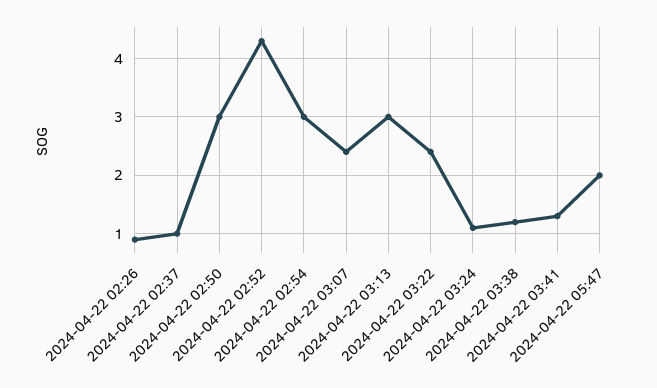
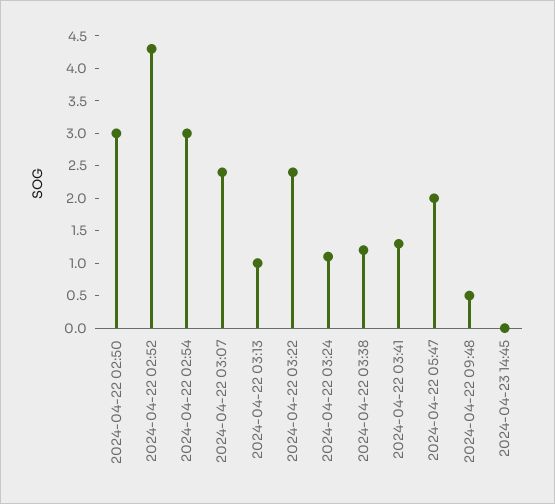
2024-04-22 02:26: 1 -> none
2024-04-22 02:37: 1 -> none
2024-04-22 03:13: 3 -> 1
2024-04-22 09:48: none -> 0.5
2024-04-23 14:45: none -> 0

